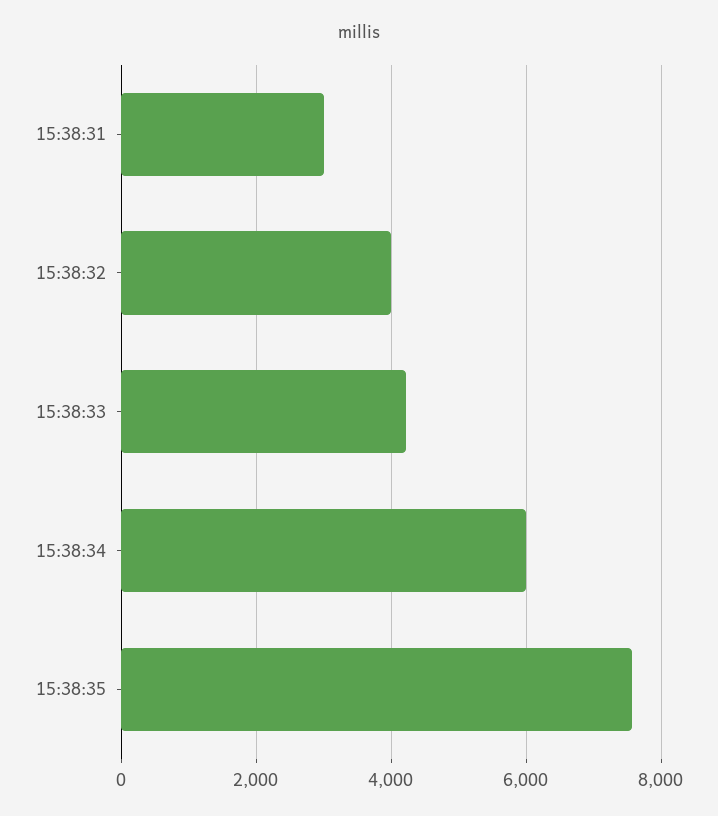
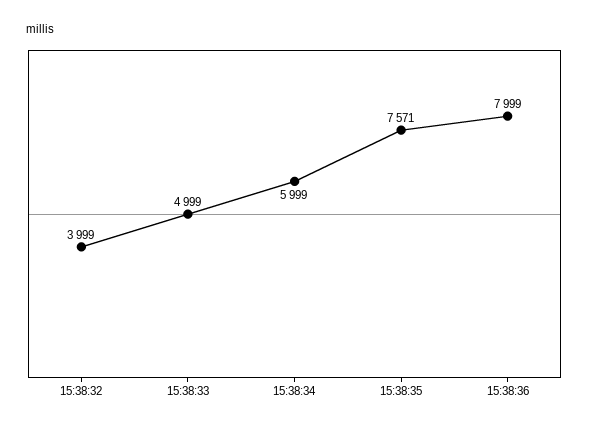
15:38:31: 3000 -> none
15:38:33: 4200 -> 4999
15:38:36: none -> 7999

